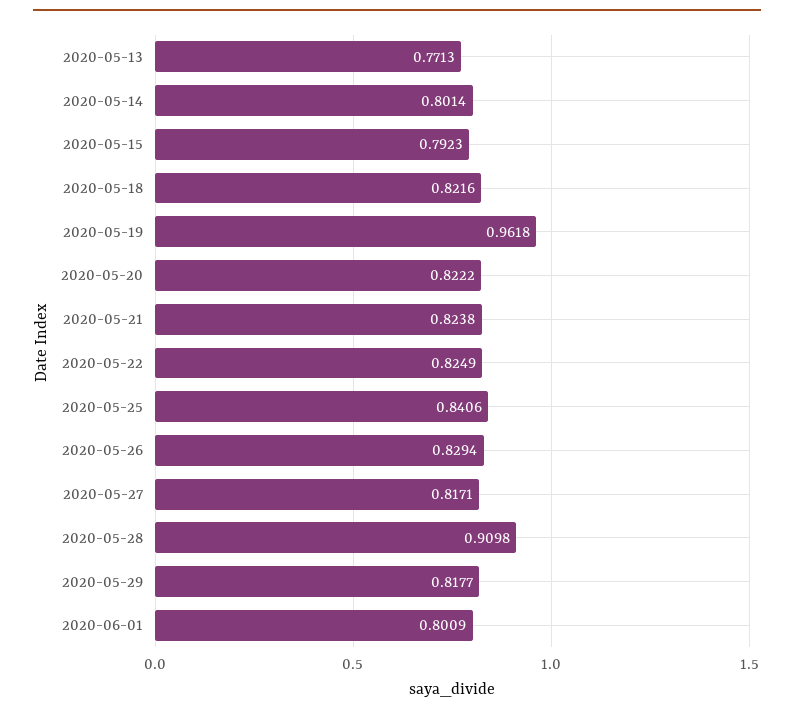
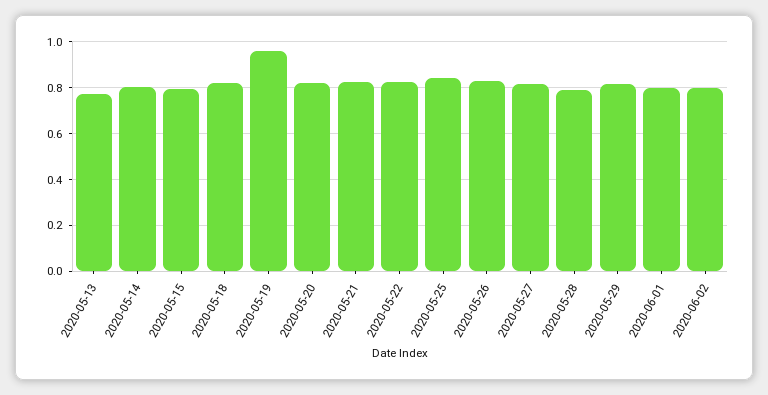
2020-05-28: 0.9098 -> 0.8
2020-06-02: none -> 0.8

